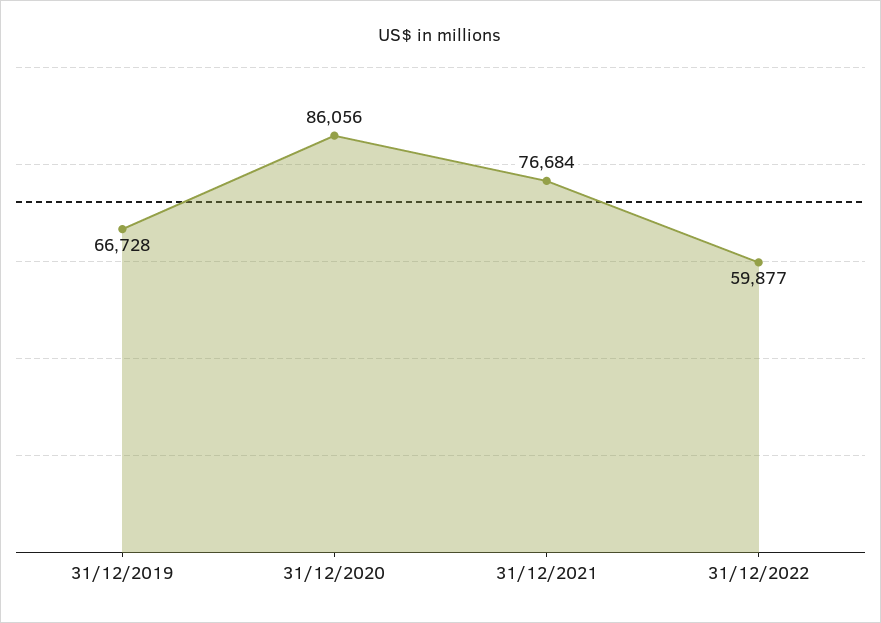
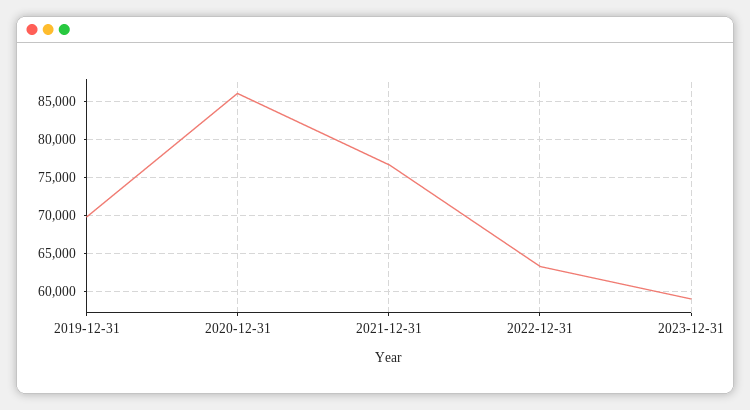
31/12/2019: 66728 -> 70000
31/12/2022: 59877 -> 63000
2023-12-31: none -> 59000

